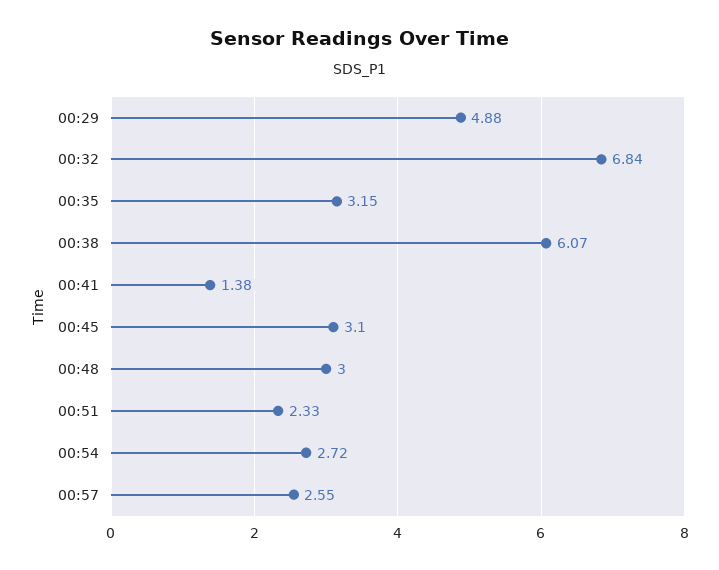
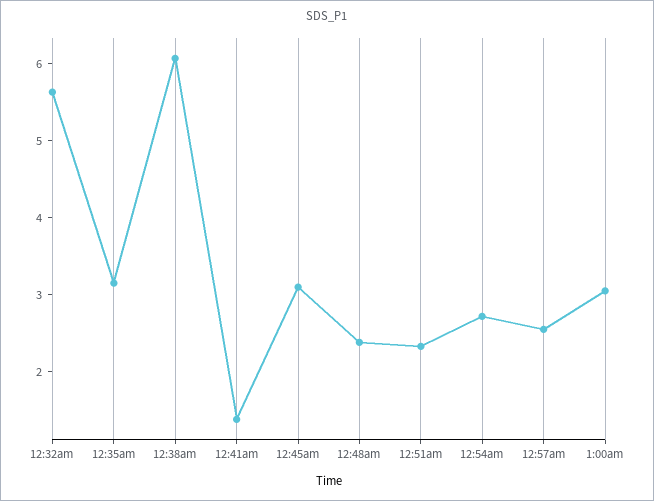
00:29: 4.88 -> none
00:32: 6.84 -> 5.6
00:48: 3 -> 2.4
1:00am: none -> 3

